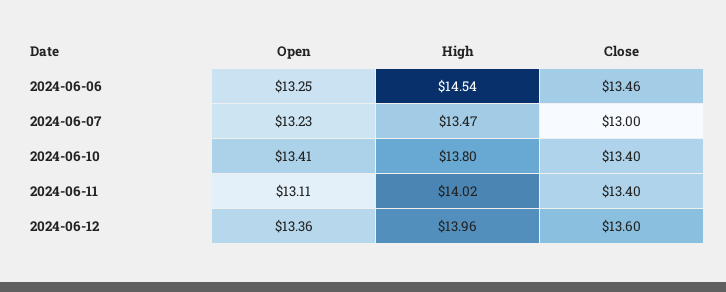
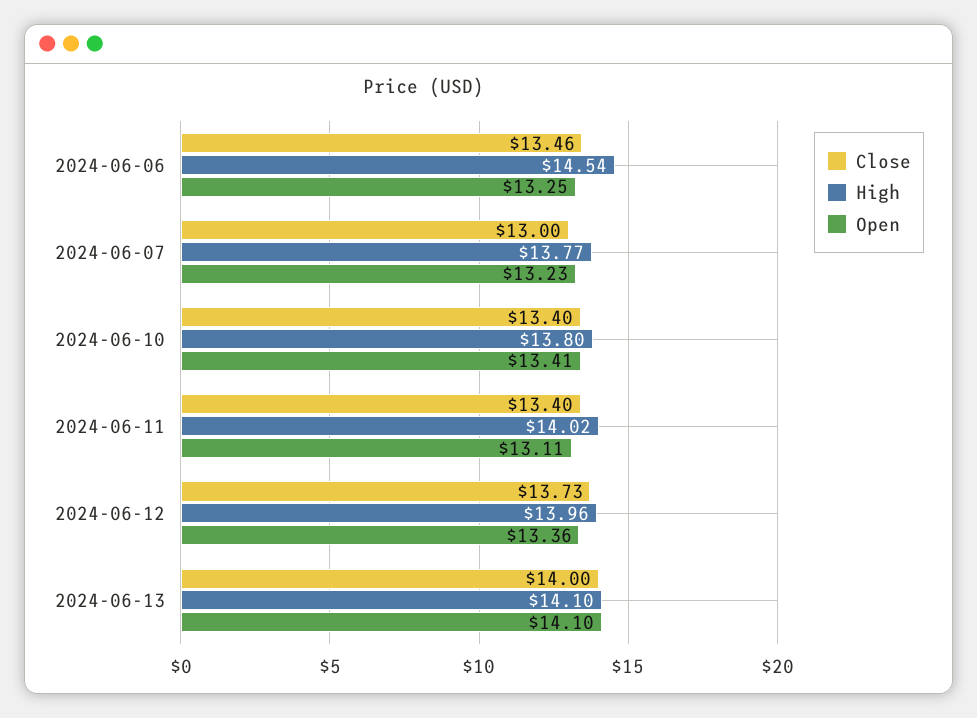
High, 2024-06-07: 13.47 -> 13.77
Close, 2024-06-12: 13.6 -> 13.73
Close, 2024-06-13: none -> 14
High, 2024-06-13: none -> 14.1
Open, 2024-06-13: none -> 14.1

